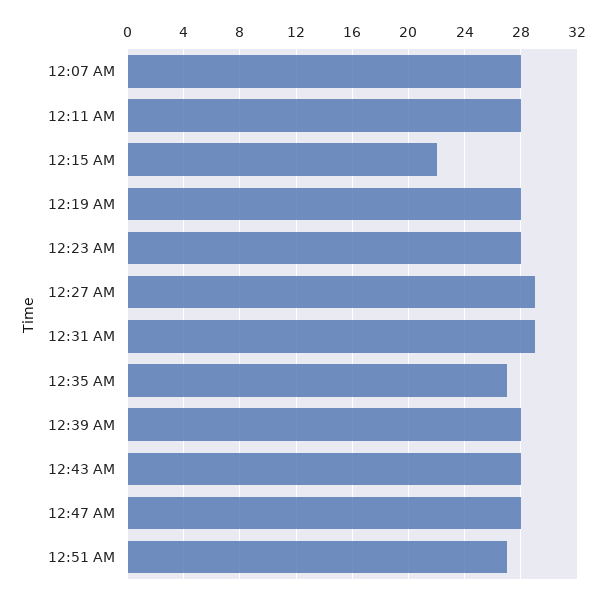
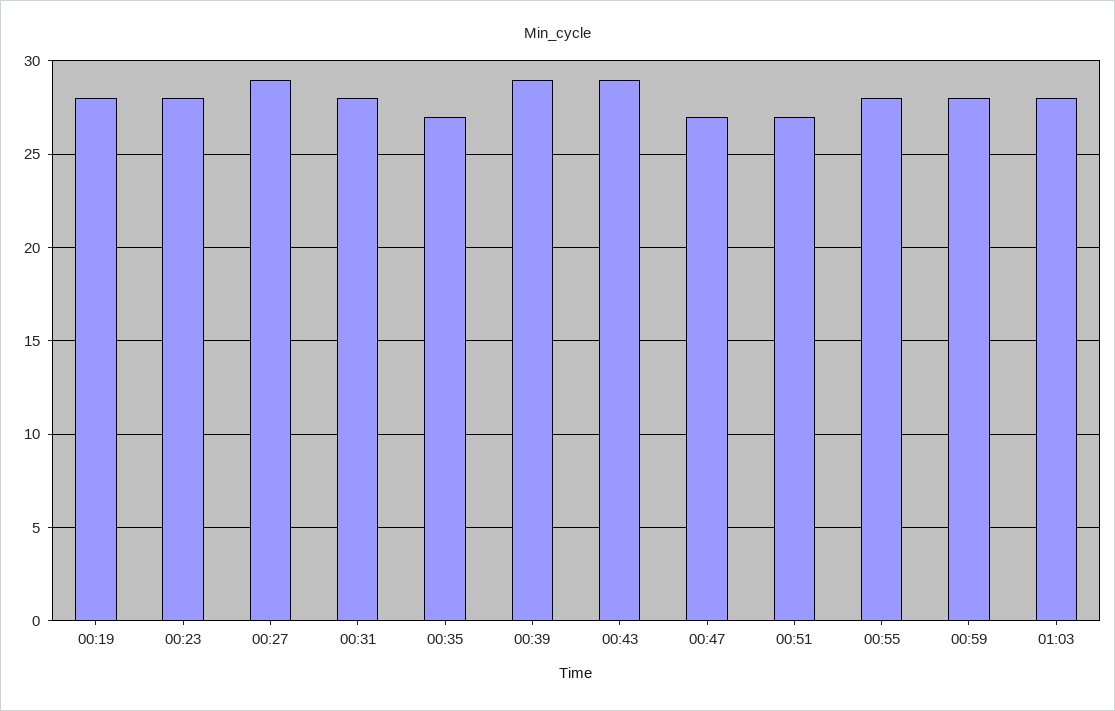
12:07 AM: 28 -> none
12:11 AM: 28 -> none
12:15 AM: 22 -> none
12:31 AM: 29 -> 28
12:39 AM: 28 -> 29
12:43 AM: 28 -> 29
12:47 AM: 28 -> 27
00:55: none -> 28
00:59: none -> 28
01:03: none -> 28

